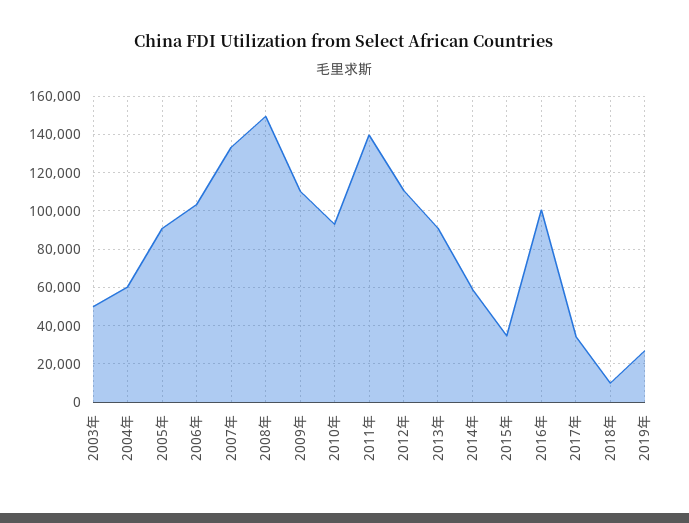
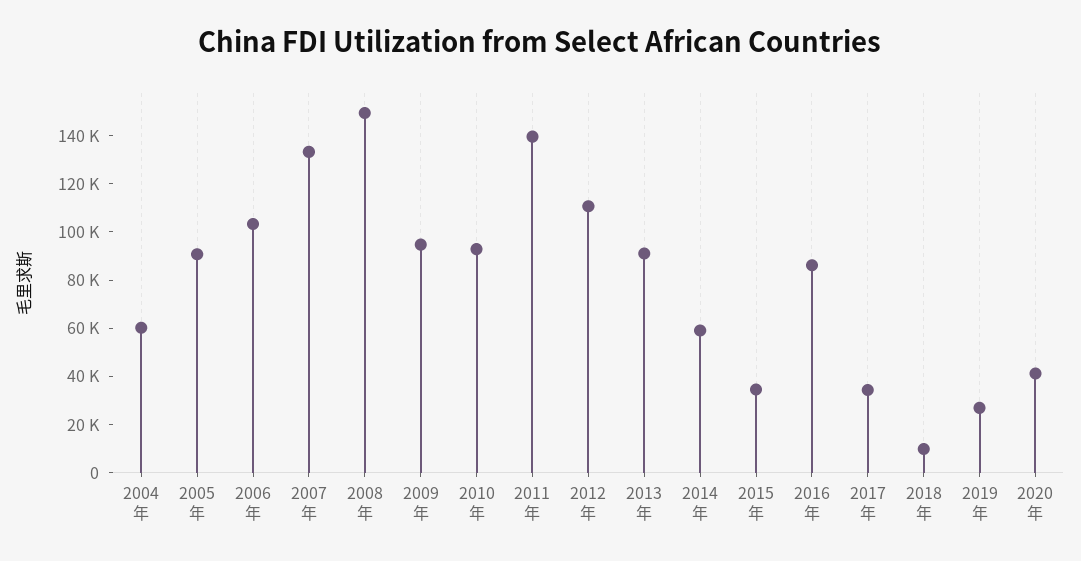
2003年: 50000 -> none
2009年: 110000 -> 95000
2016年: 100000 -> 85000
2020年: none -> 40000

